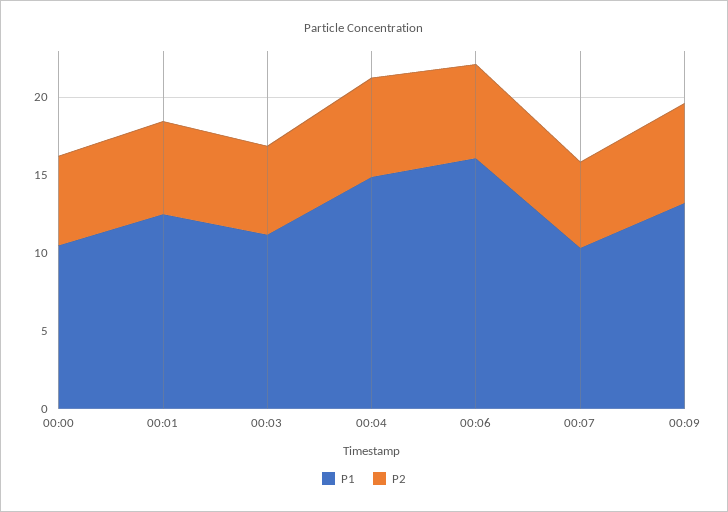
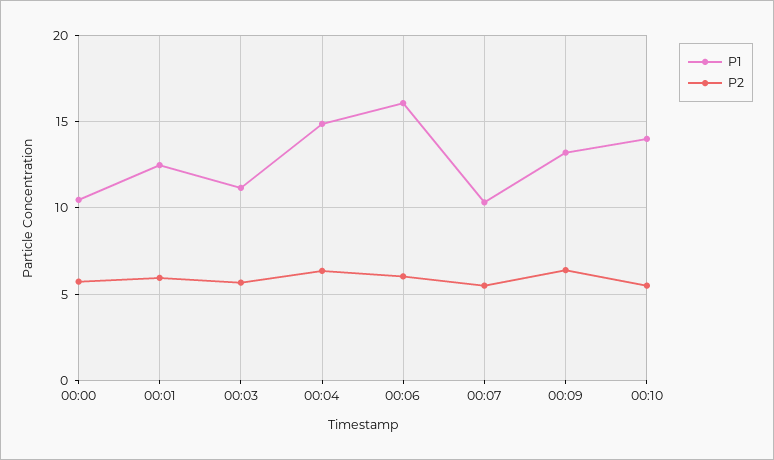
P1, 00:10: none -> 14
P2, 00:10: none -> 5.5

